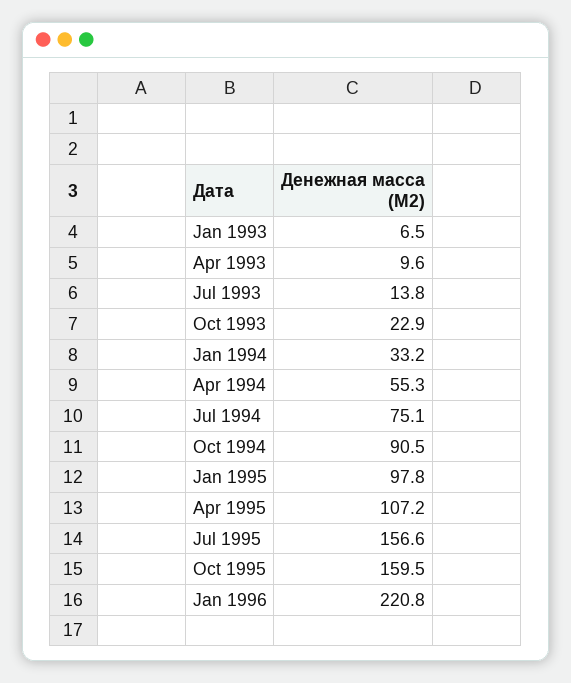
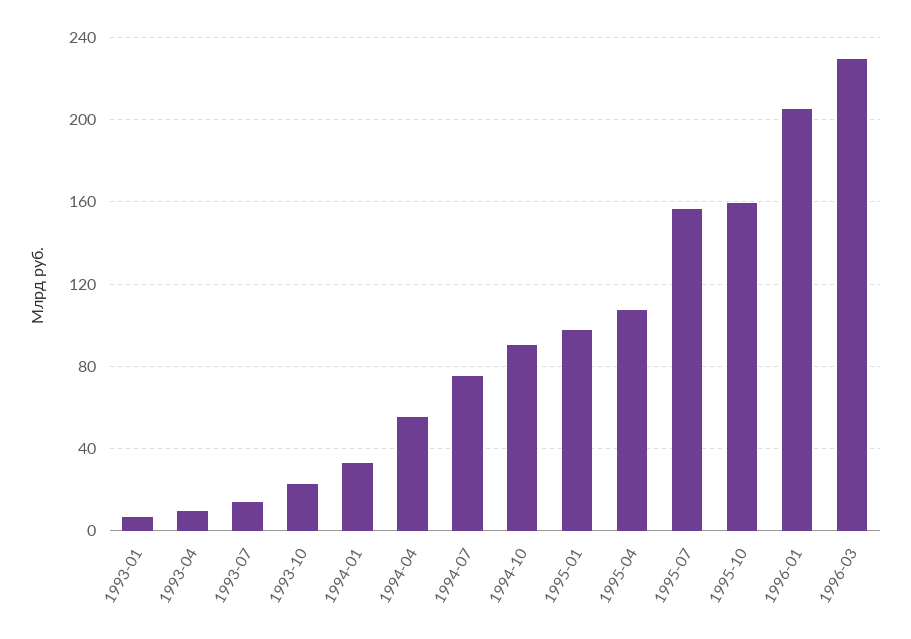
Jan 1996: 220.8 -> 205
1996-03: none -> 230

